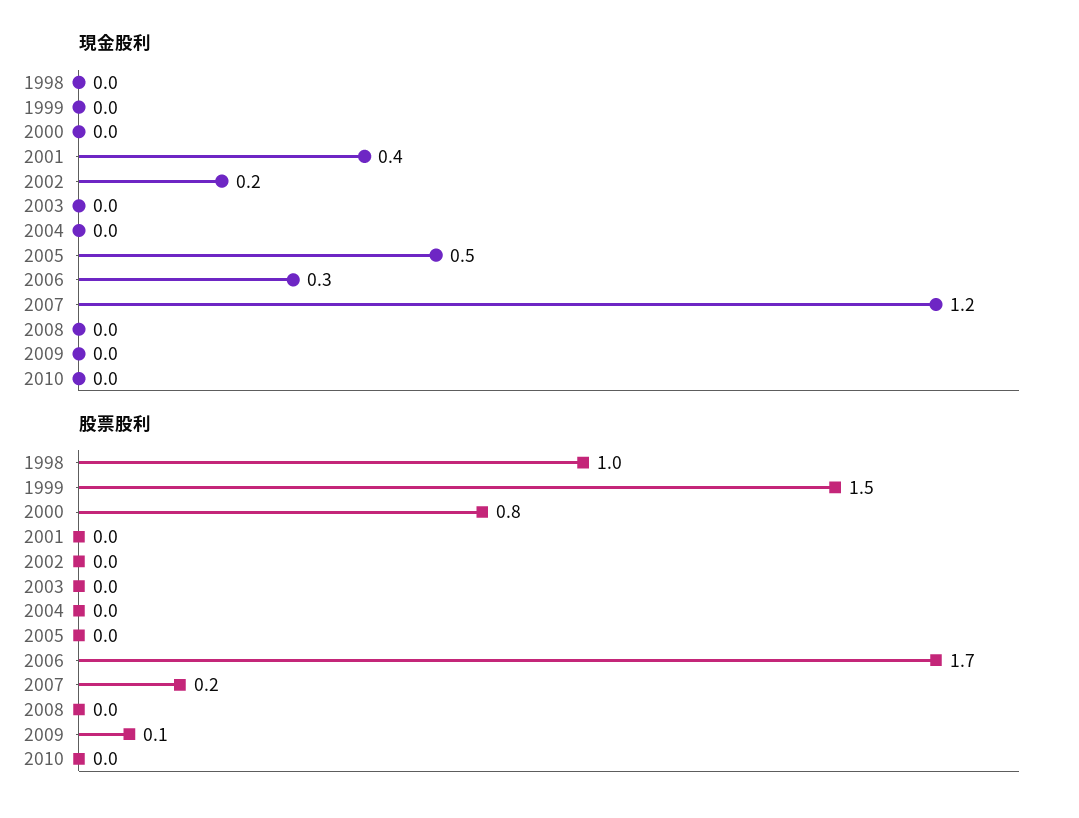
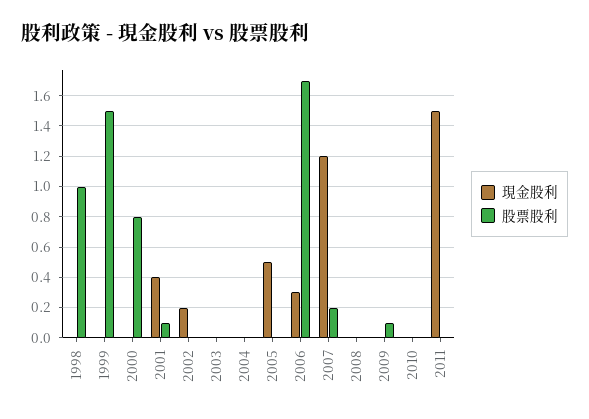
股票股利, 2001: 0 -> 0.1
現金股利, 2011: none -> 1.5
股票股利, 2011: none -> 0

